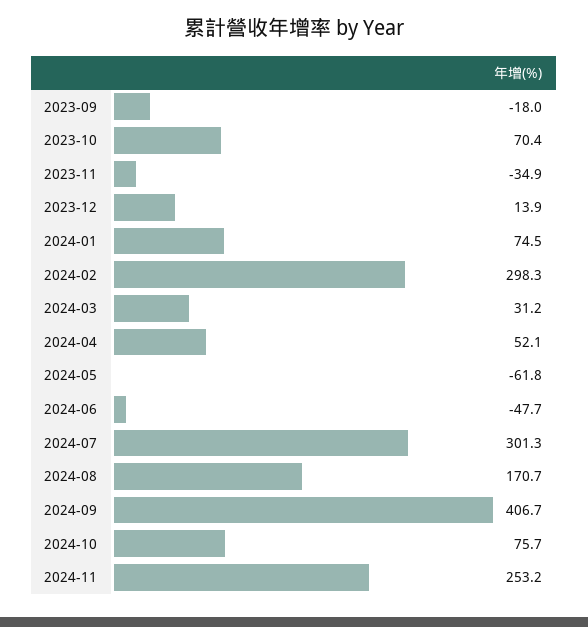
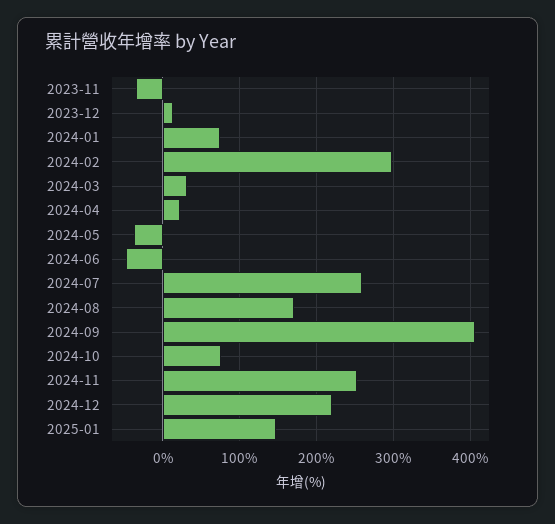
2023-09: -18 -> none
2023-10: 70.4 -> none
2024-04: 52.1 -> 20
2024-05: -61.8 -> -40
2024-07: 301.3 -> 260
2024-12: none -> 220
2025-01: none -> 150

